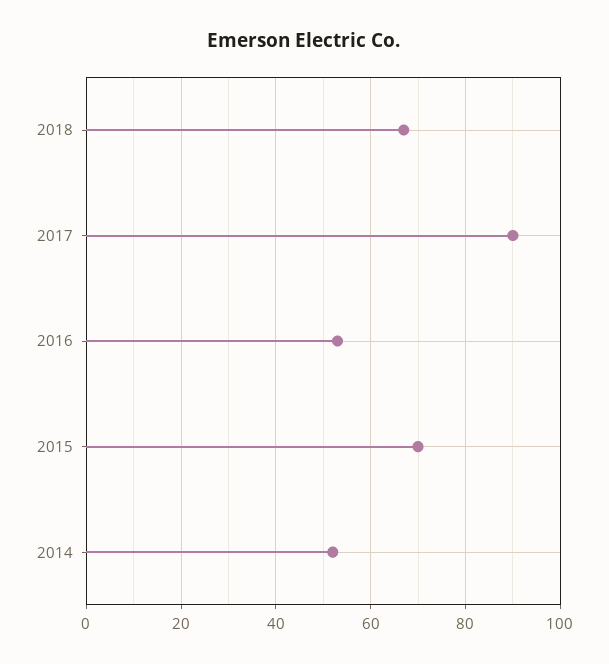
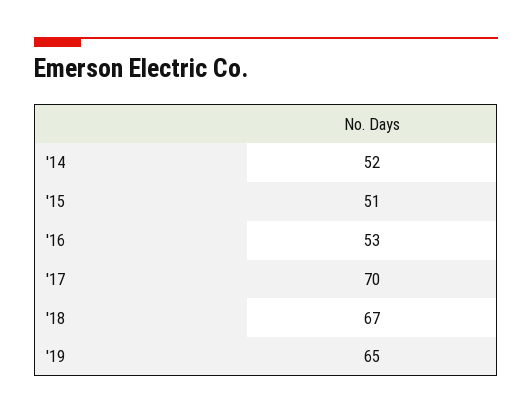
2017: 90 -> 70
2015: 70 -> 51
'19: none -> 65

